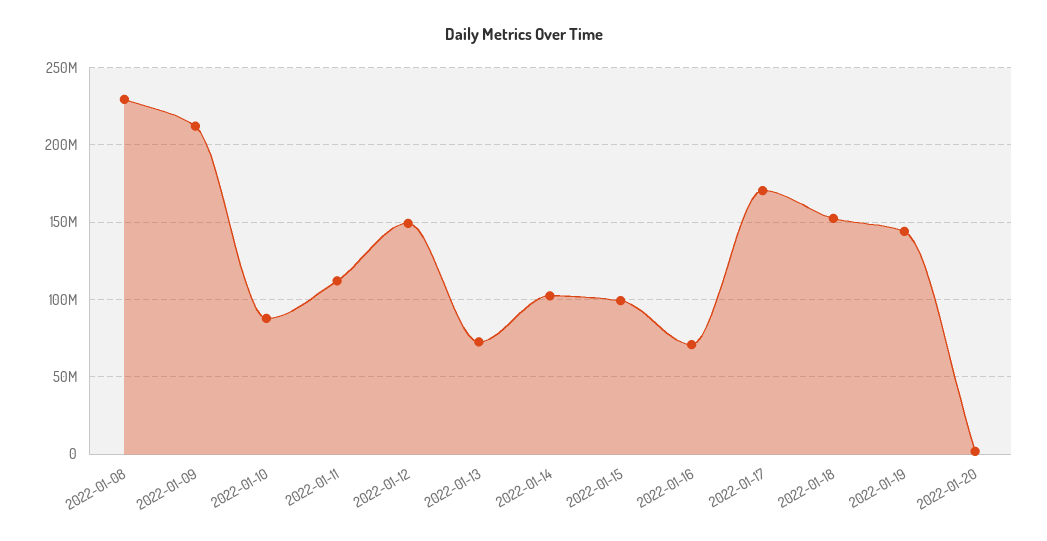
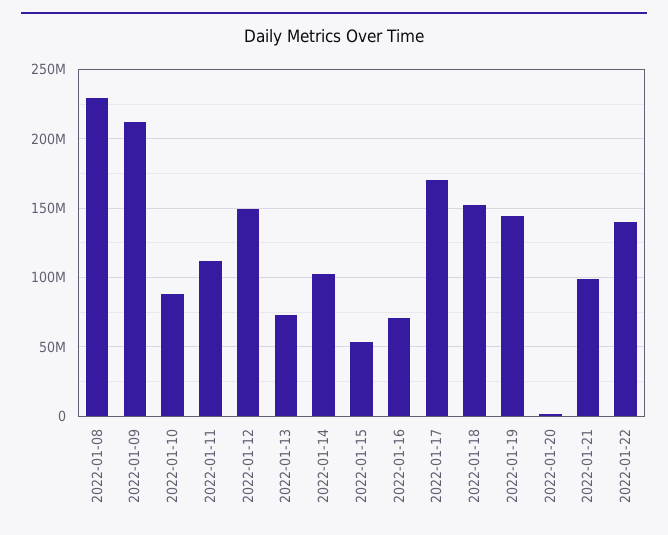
2022-01-15: 100000000 -> 55000000
2022-01-21: none -> 100000000
2022-01-22: none -> 140000000

